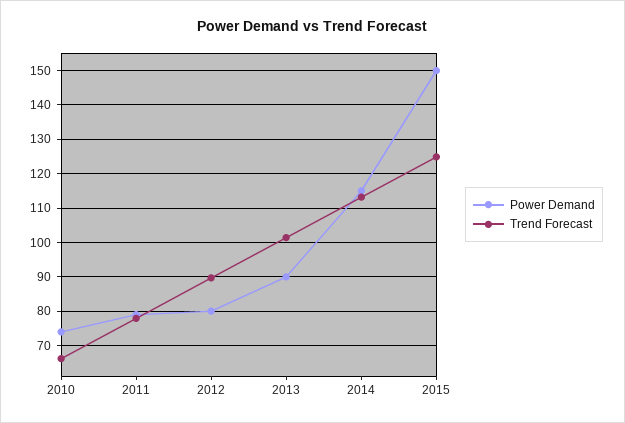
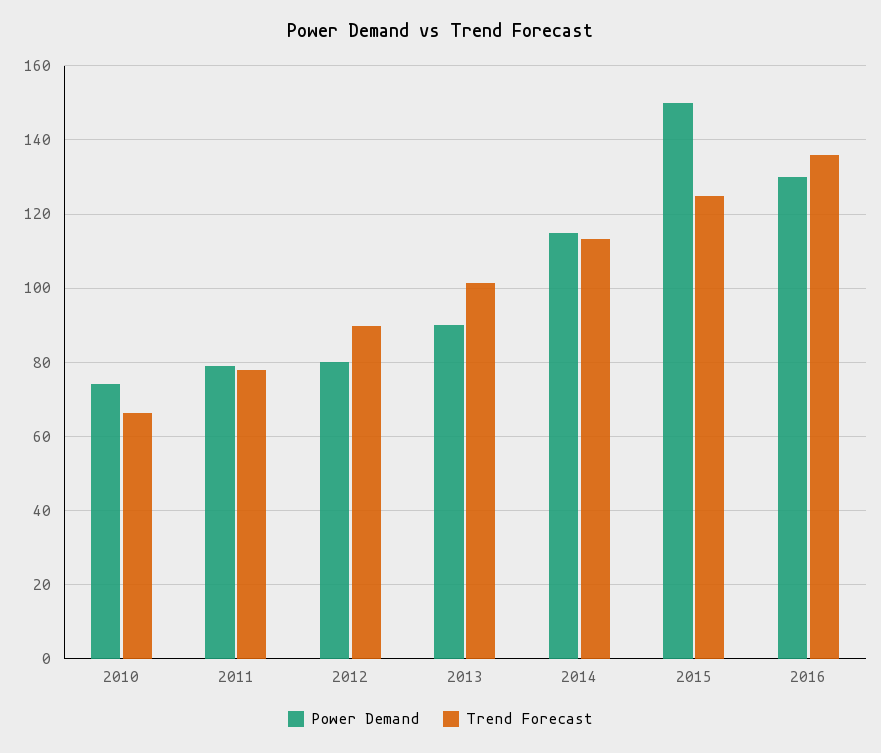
Power Demand, 2016: none -> 130
Trend Forecast, 2016: none -> 136

